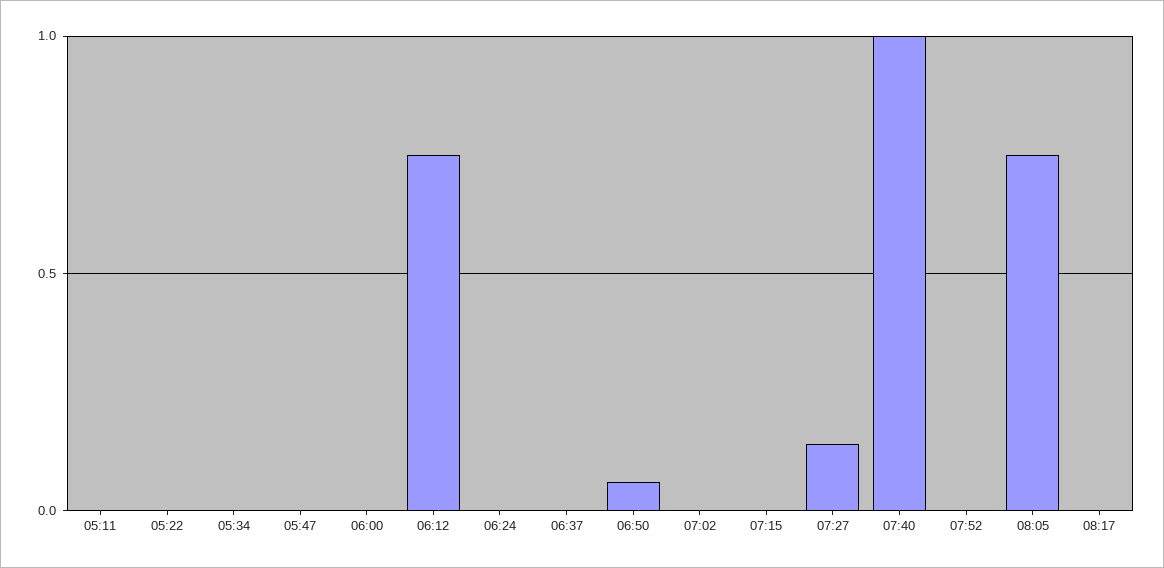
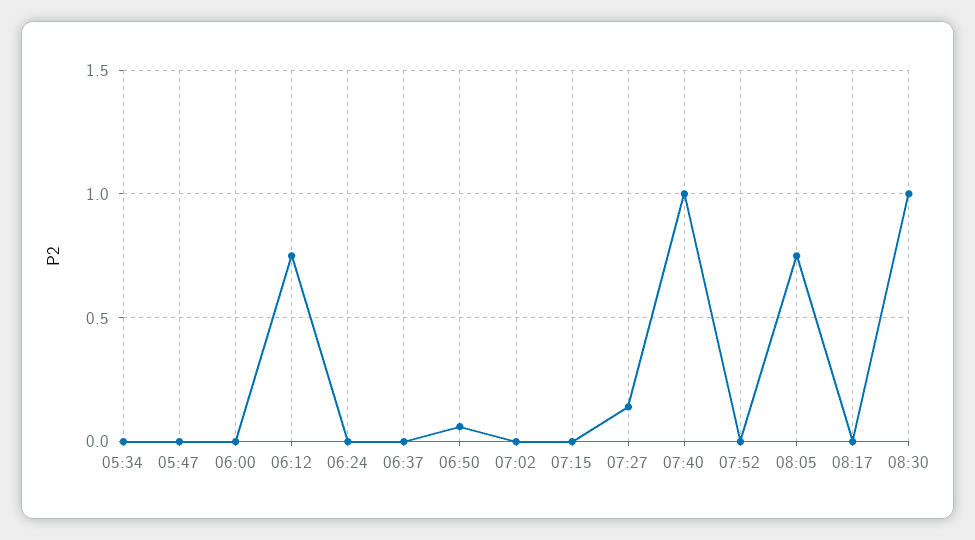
05:11: 0 -> none
05:22: 0 -> none
08:30: none -> 1

